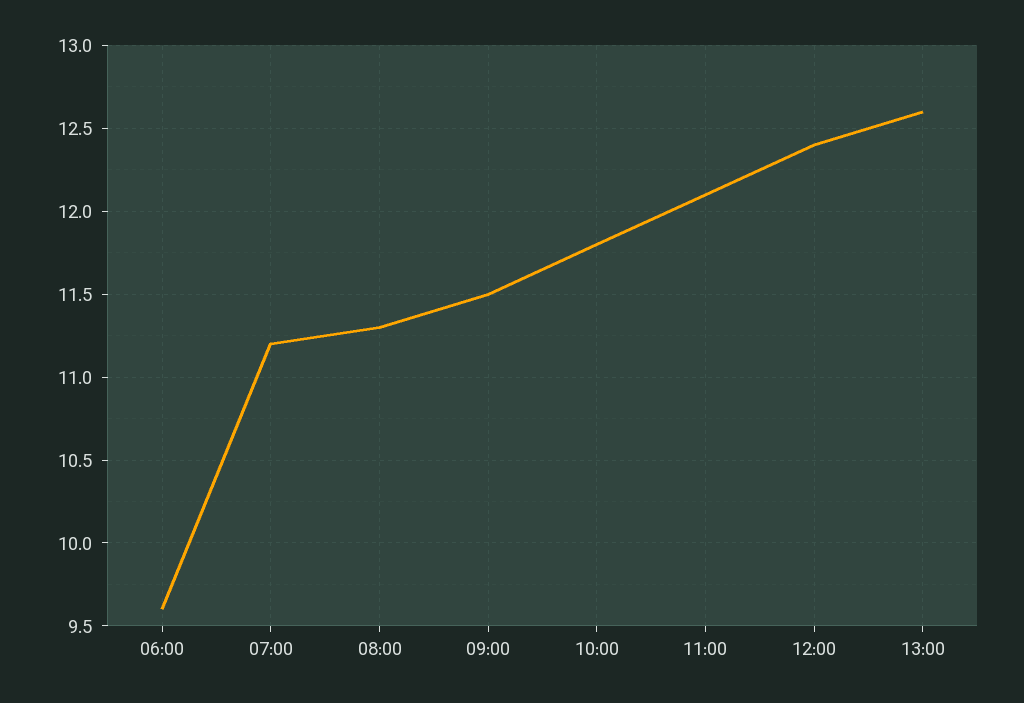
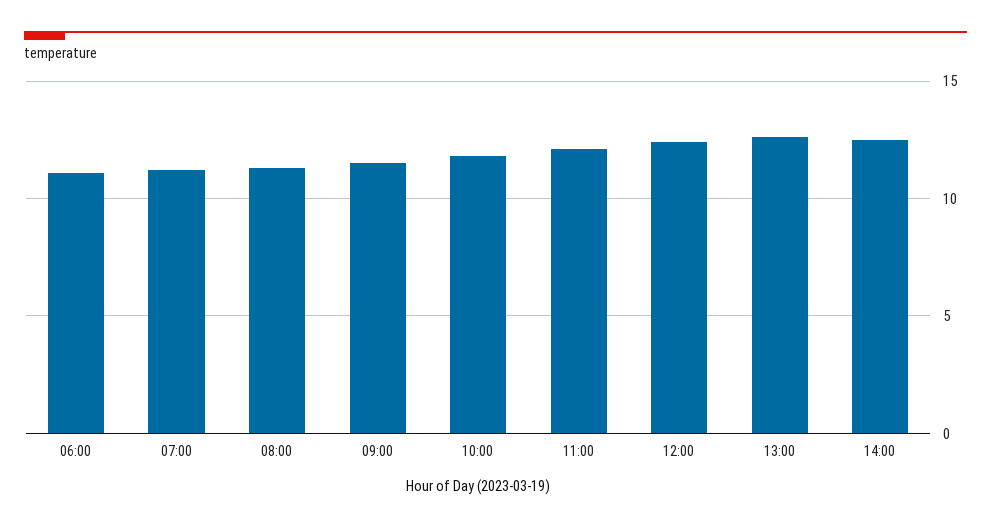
06:00: 9.6 -> 11
14:00: none -> 12.5

